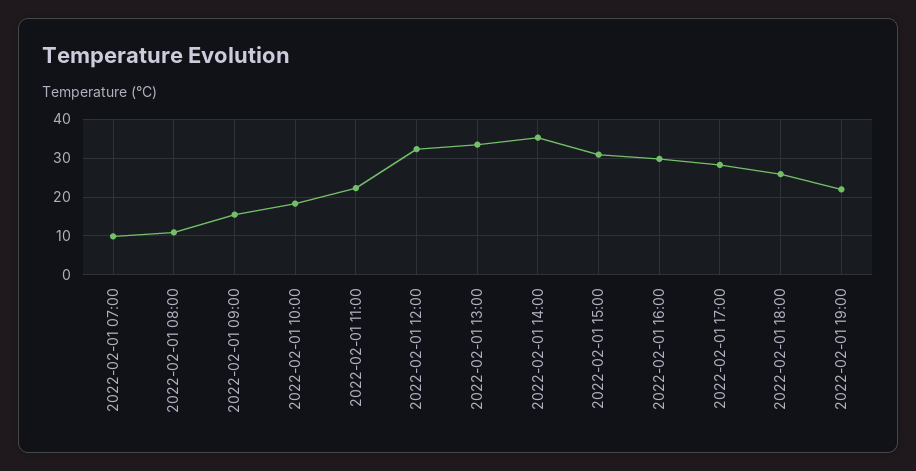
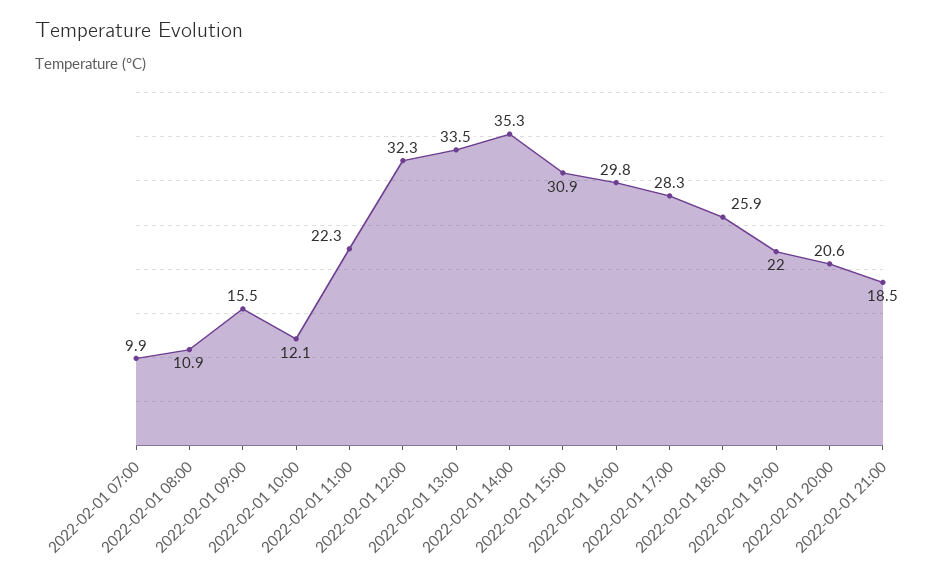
2022-02-01 10:00: 18 -> 12.1
2022-02-01 20:00: none -> 20.6
2022-02-01 21:00: none -> 18.5

